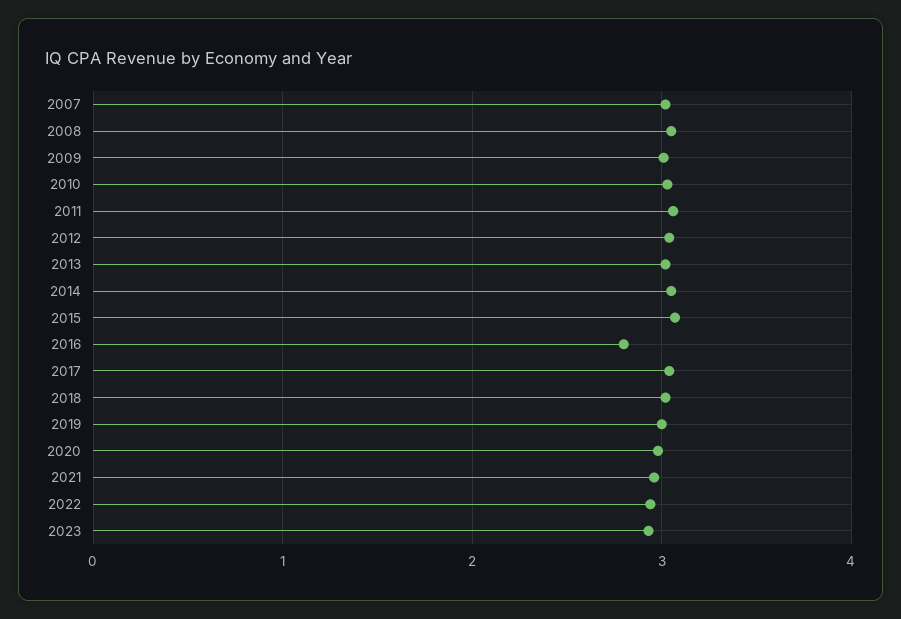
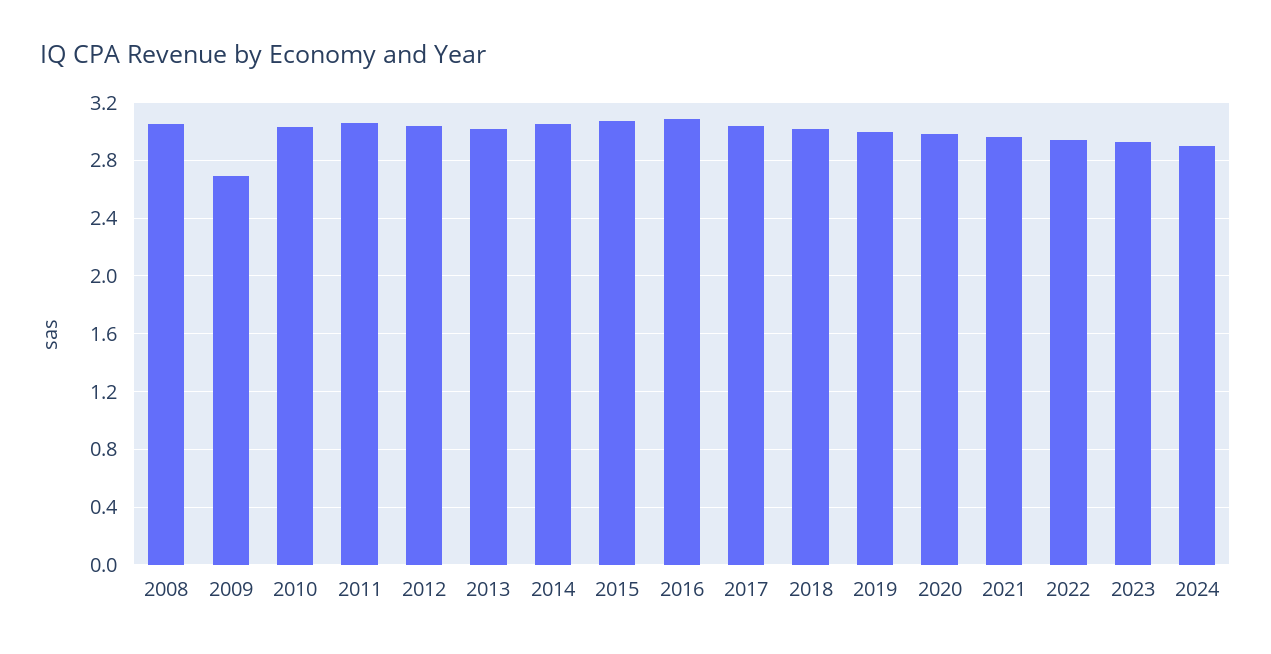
2007: 3 -> none
2009: 3 -> 2.7
2016: 2.8 -> 3.1
2024: none -> 2.9

